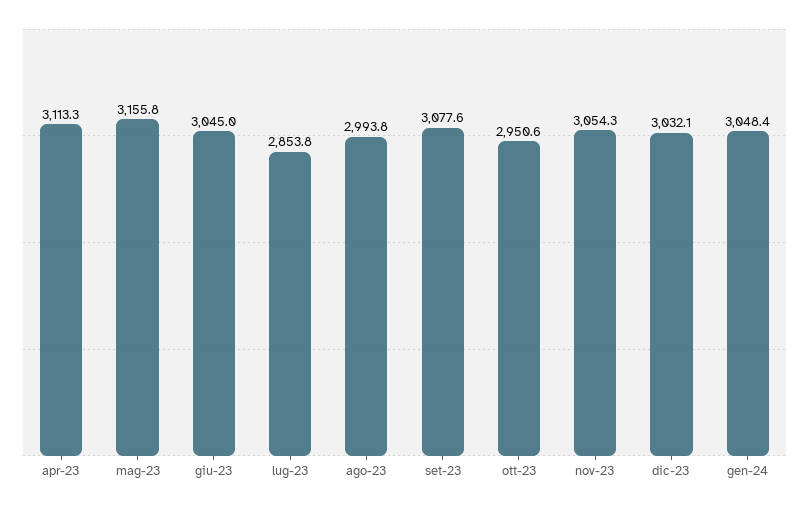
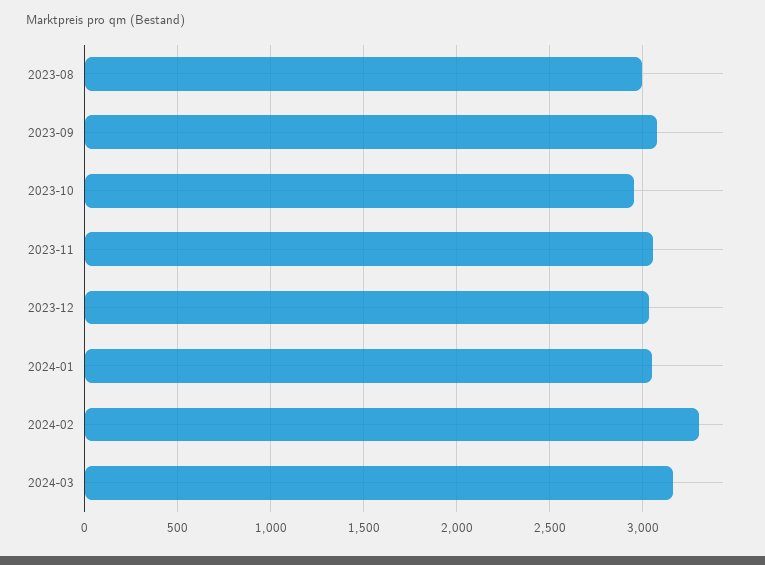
apr-23: 3113.3 -> none
mag-23: 3155.8 -> none
giu-23: 3045 -> none
lug-23: 2853.8 -> none
2024-02: none -> 3300
2024-03: none -> 3150

